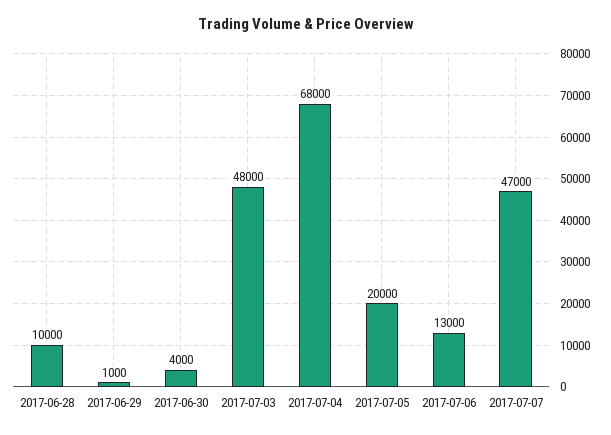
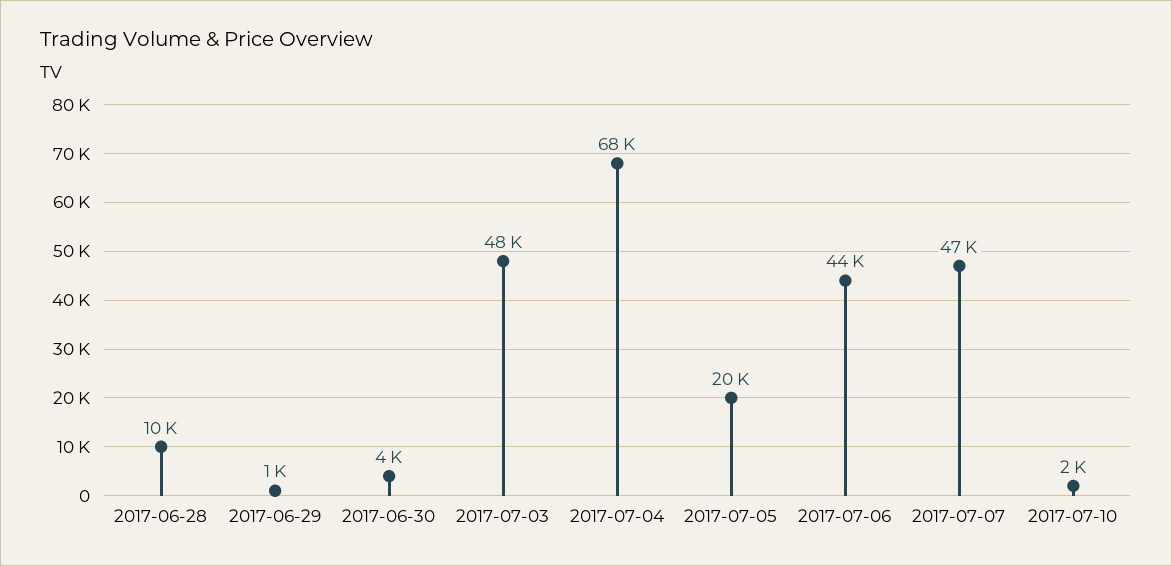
2017-07-06: 13000 -> 44000
2017-07-10: none -> 2000

